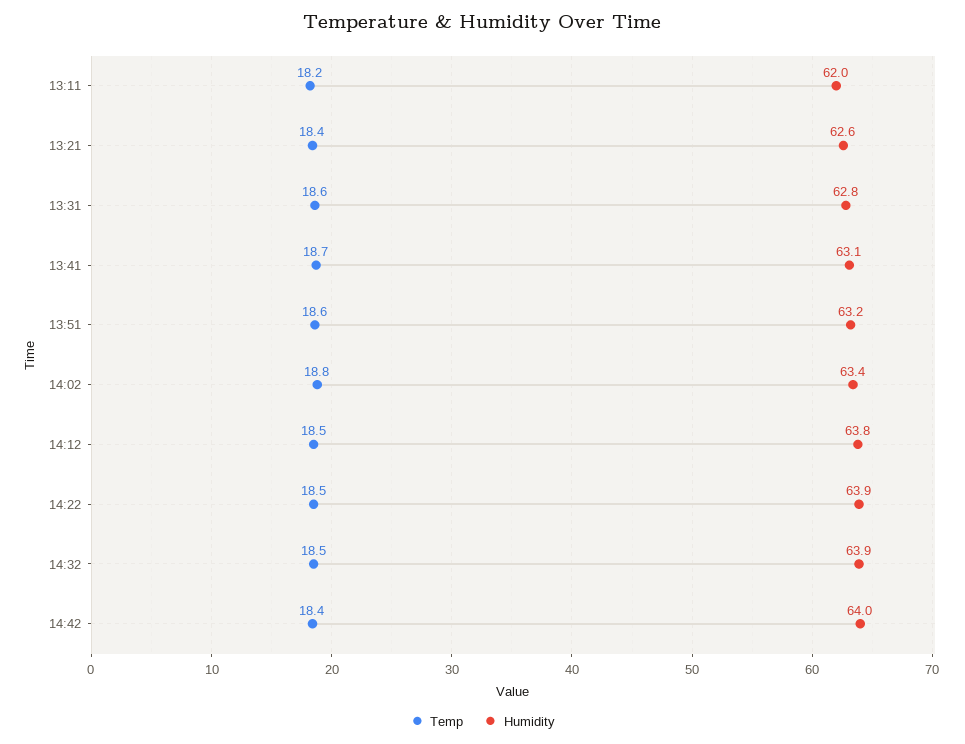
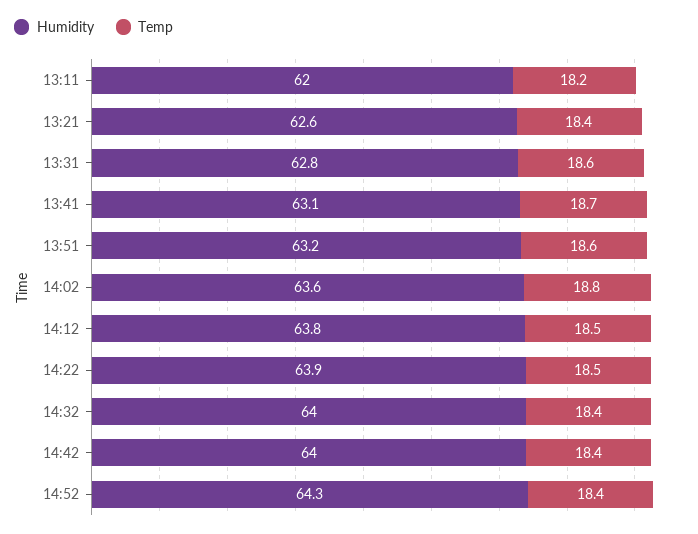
Humidity, 14:02: 63.4 -> 63.6
Temp, 14:32: 18.5 -> 18.4
Humidity, 14:32: 63.9 -> 64
Humidity, 14:52: none -> 64.3
Temp, 14:52: none -> 18.4

